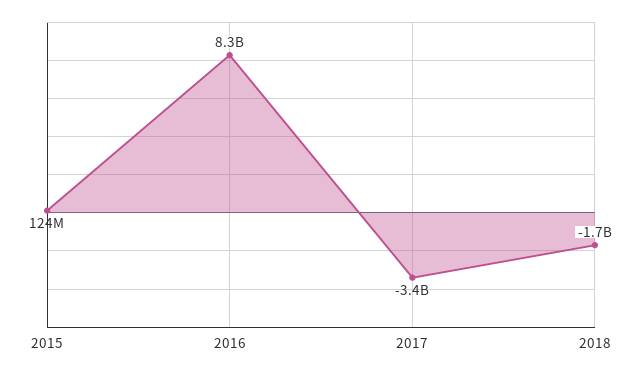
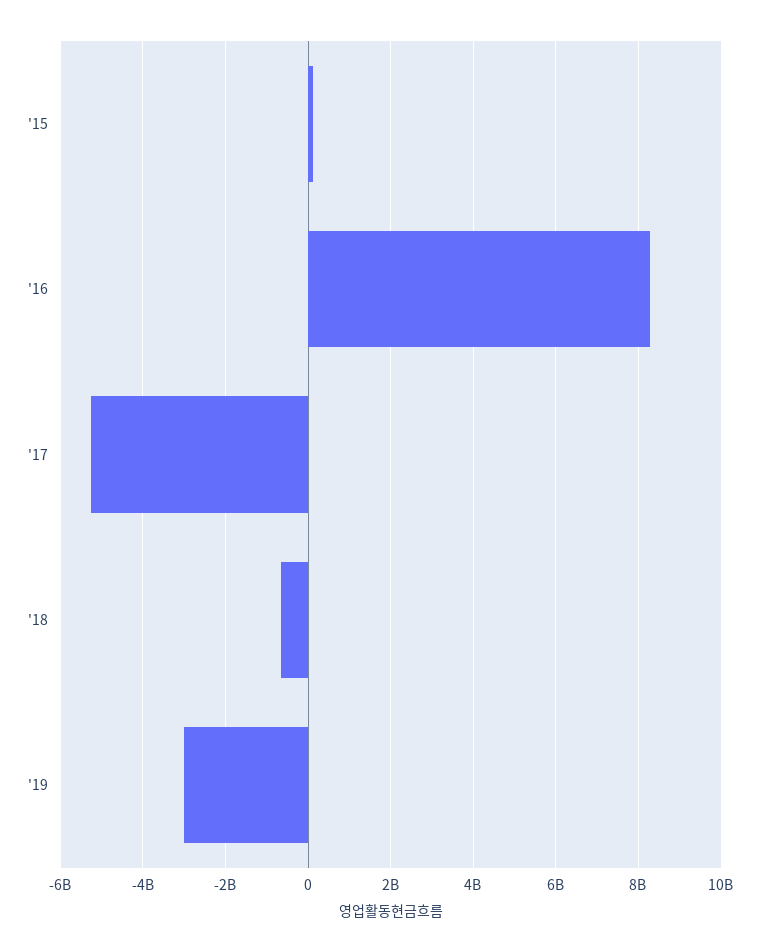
2017: -3400000000 -> -5200000000
2018: -1700000000 -> -600000000
'19: none -> -3000000000

